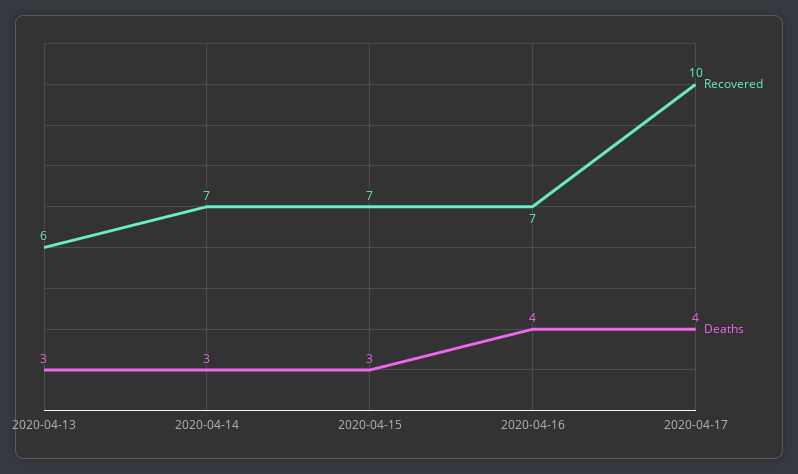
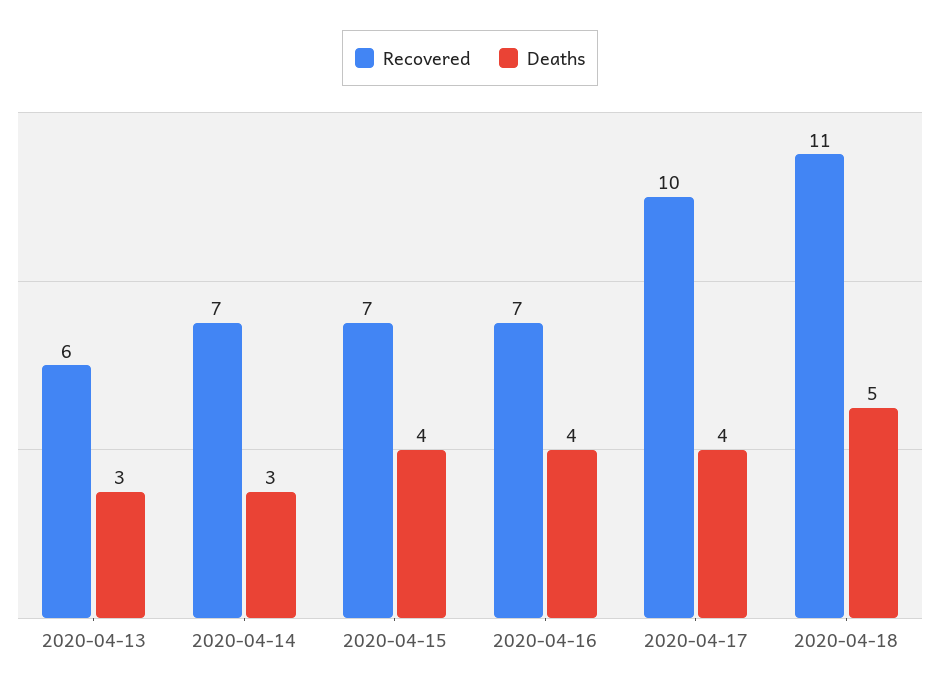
Deaths, 2020-04-15: 3 -> 4
Recovered, 2020-04-18: none -> 11
Deaths, 2020-04-18: none -> 5

